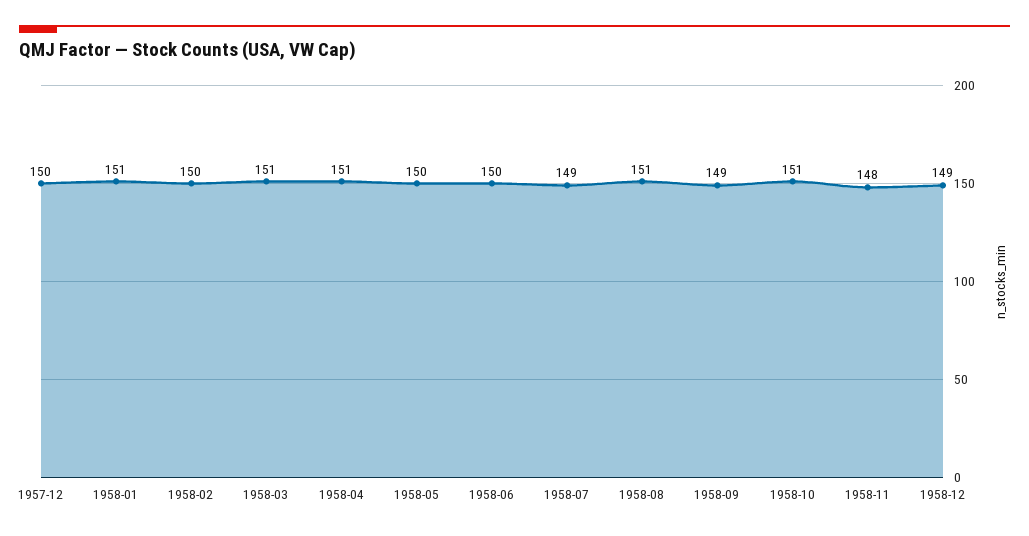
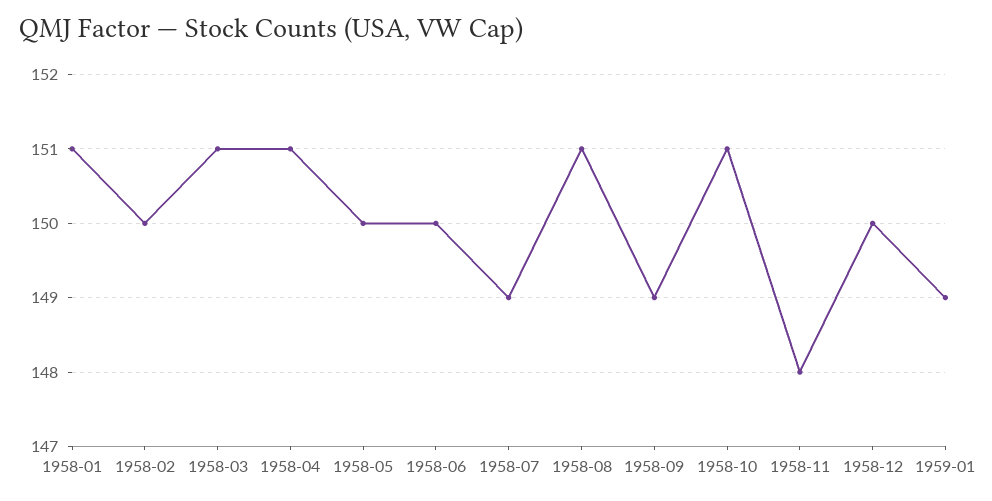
1957-12: 150 -> none
1958-12: 149 -> 150
1959-01: none -> 149

